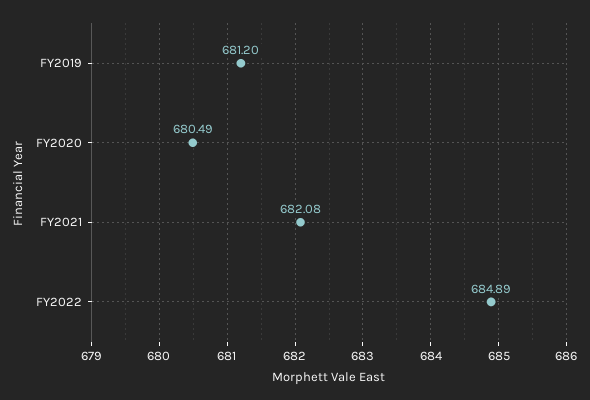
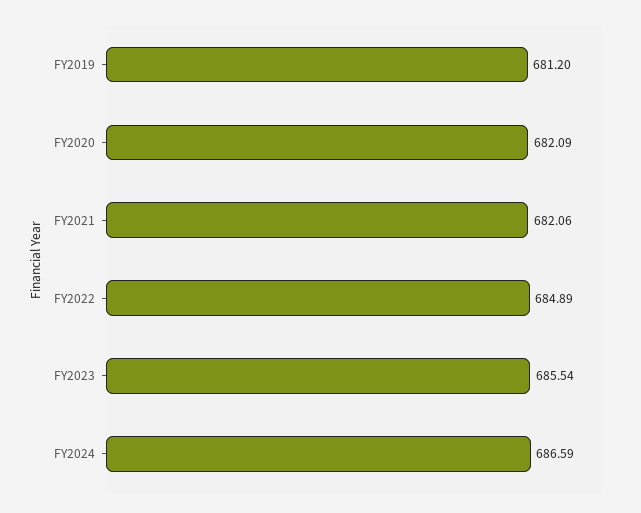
FY2020: 680.49 -> 682.09
FY2021: 682.08 -> 682.06
FY2023: none -> 685.54
FY2024: none -> 686.59

